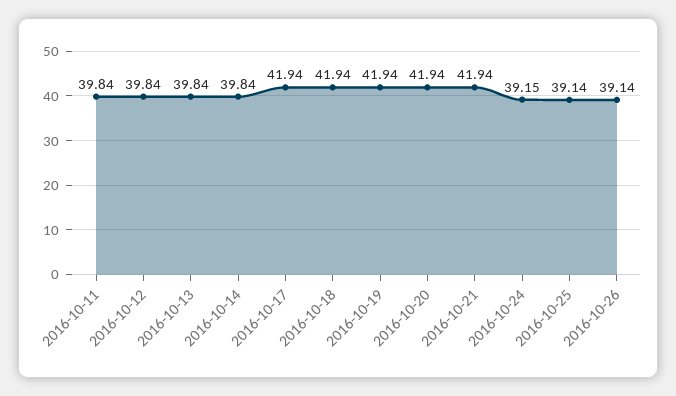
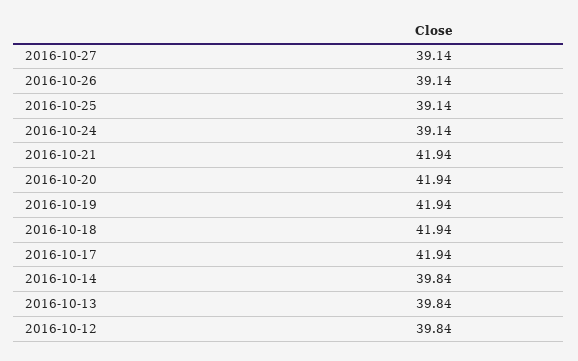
2016-10-11: 39.84 -> none
2016-10-24: 39.15 -> 39.14
2016-10-27: none -> 39.14

